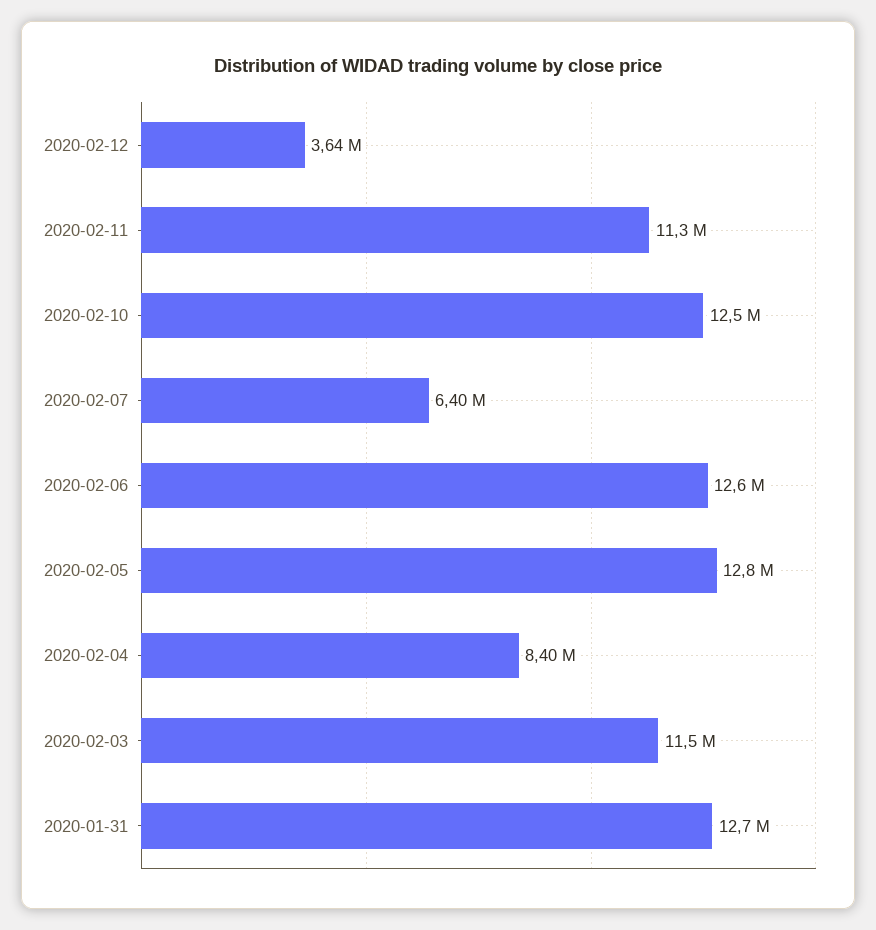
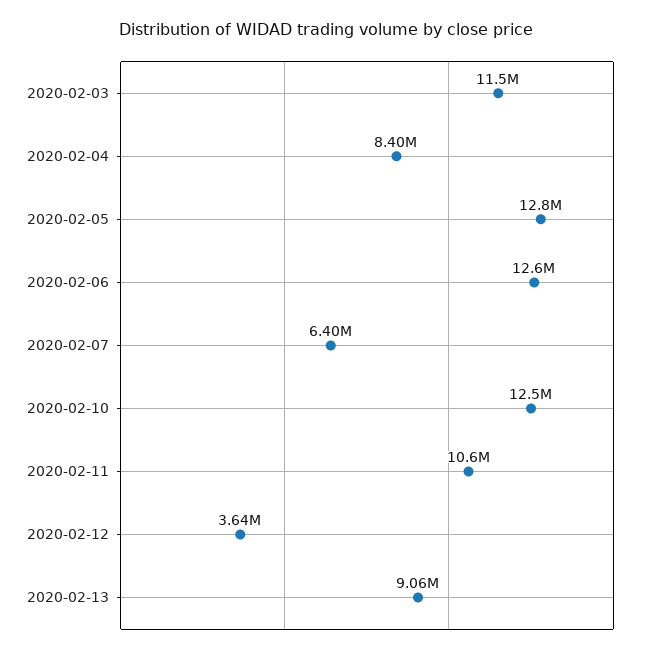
2020-02-11: 11300000 -> 10600000
2020-01-31: 12700000 -> none
2020-02-13: none -> 9060000

